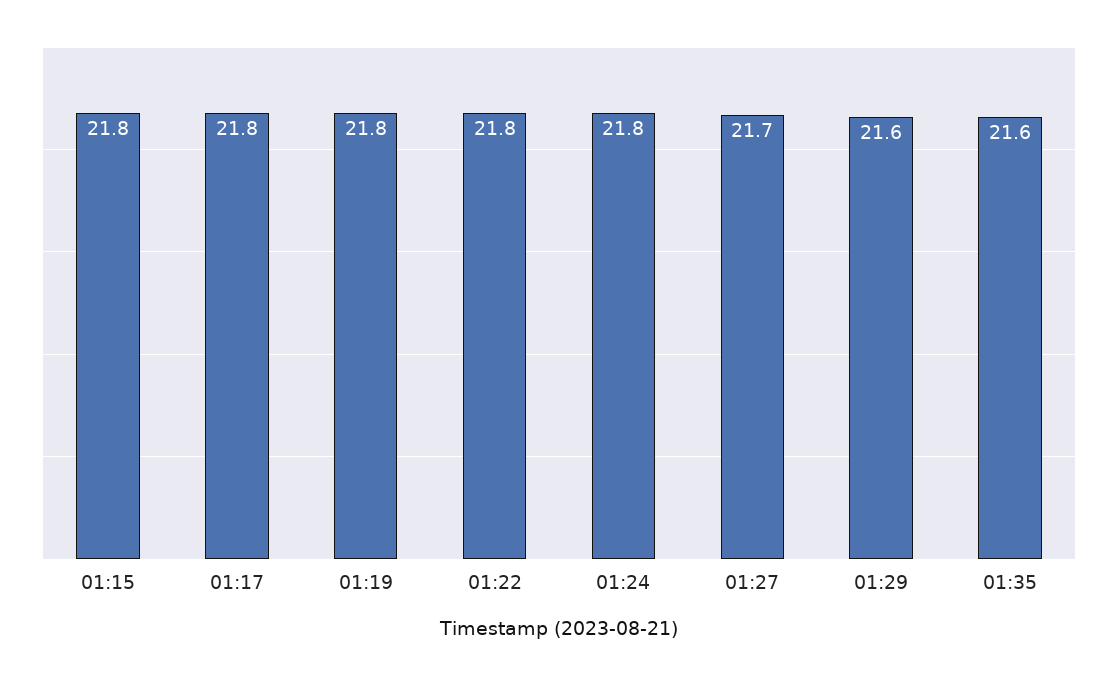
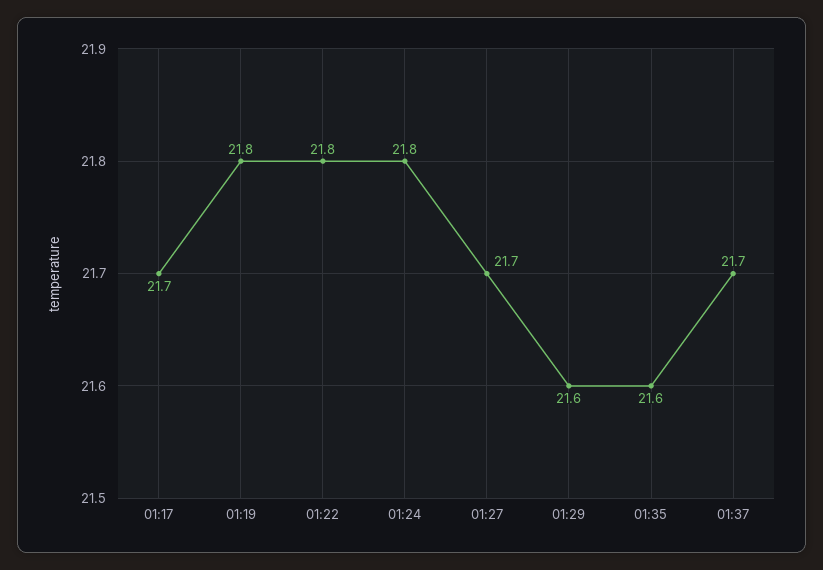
01:15: 21.8 -> none
01:17: 21.8 -> 21.7
01:37: none -> 21.7

